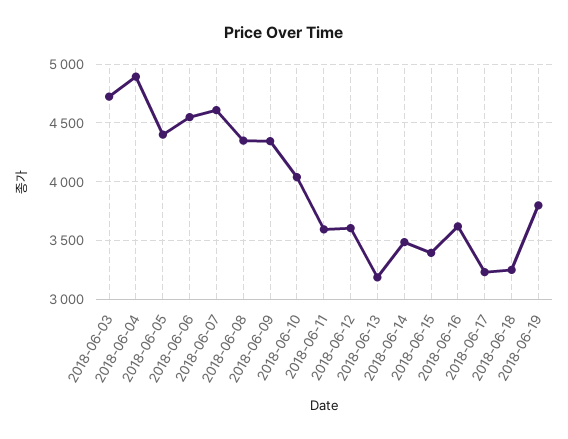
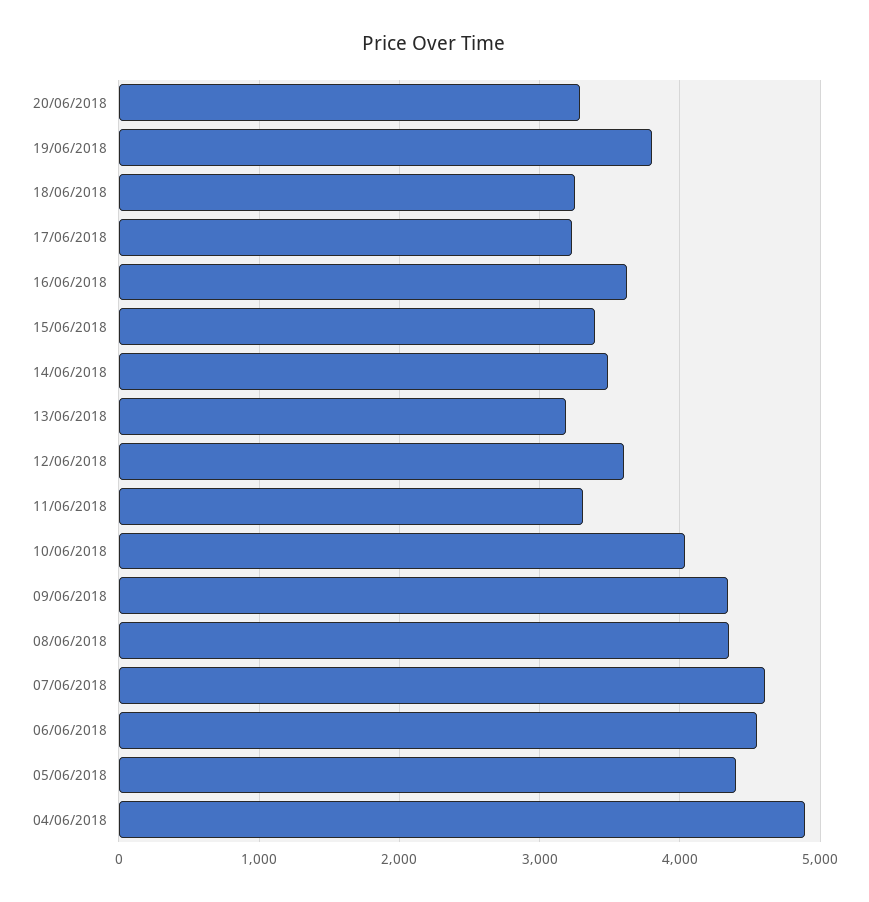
2018-06-03: 4700 -> none
2018-06-11: 3600 -> 3300
20/06/2018: none -> 3300

